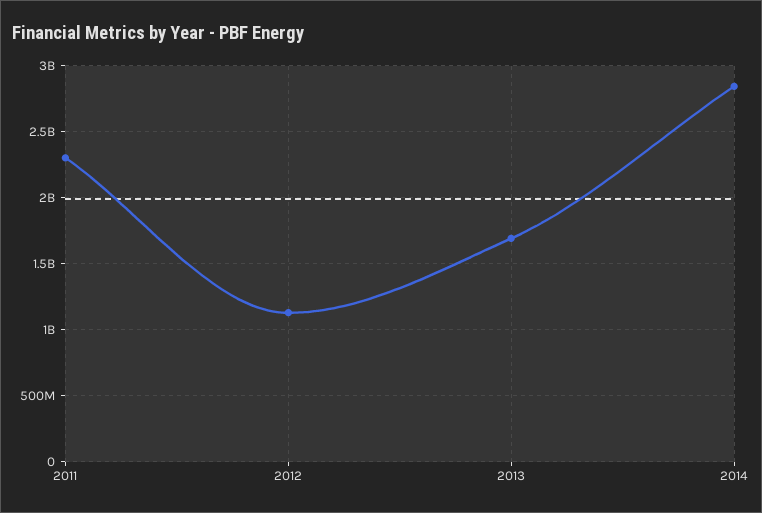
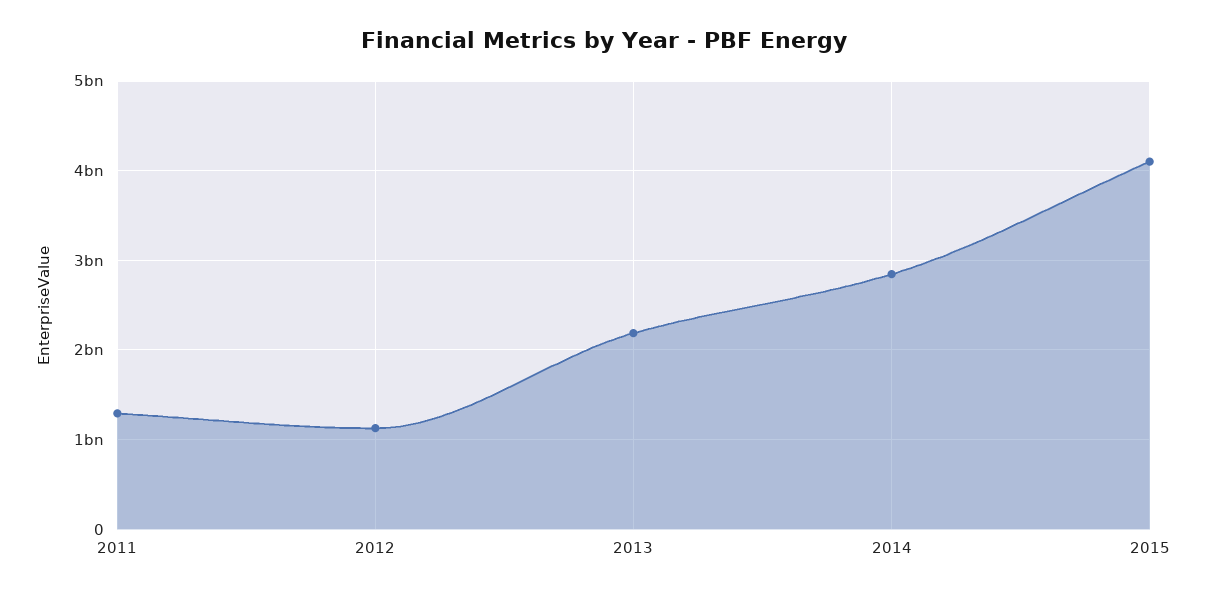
2011: 2300000000 -> 1300000000
2013: 1700000000 -> 2200000000
2015: none -> 4100000000

